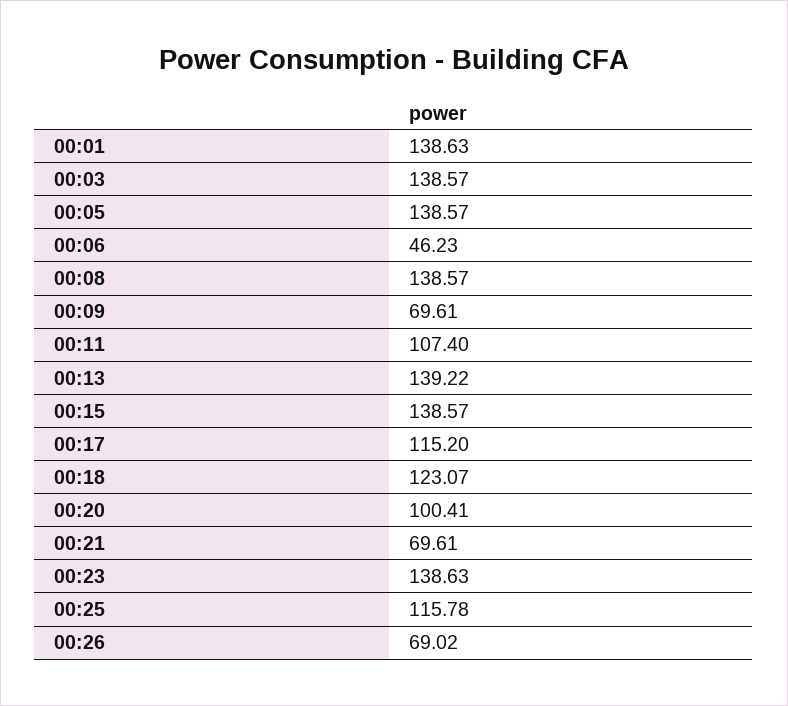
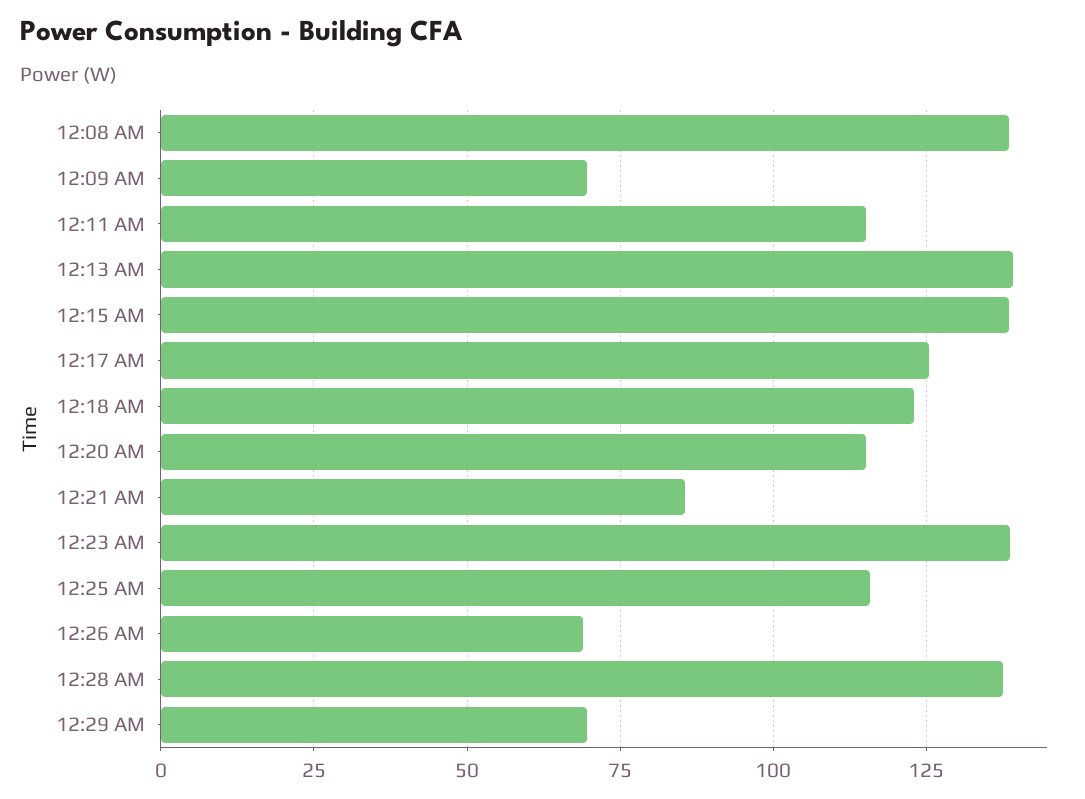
00:01: 138.63 -> none
00:03: 138.57 -> none
00:05: 138.57 -> none
00:06: 46.23 -> none
00:11: 107.4 -> 115
00:17: 115.2 -> 125
00:20: 100.41 -> 115
00:21: 69.61 -> 85
12:28 AM: none -> 137.5
12:29 AM: none -> 70

